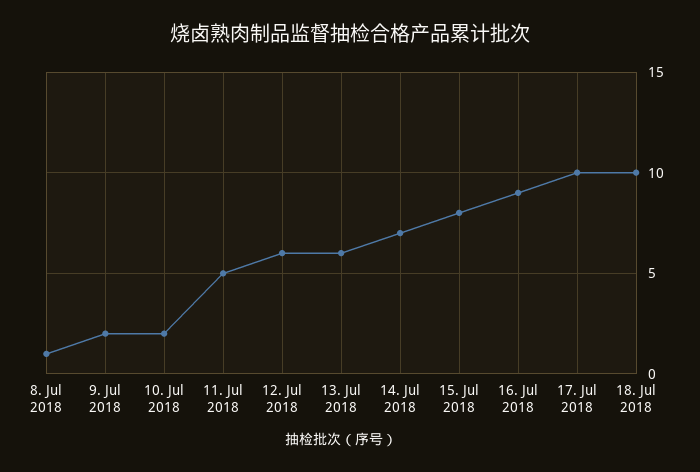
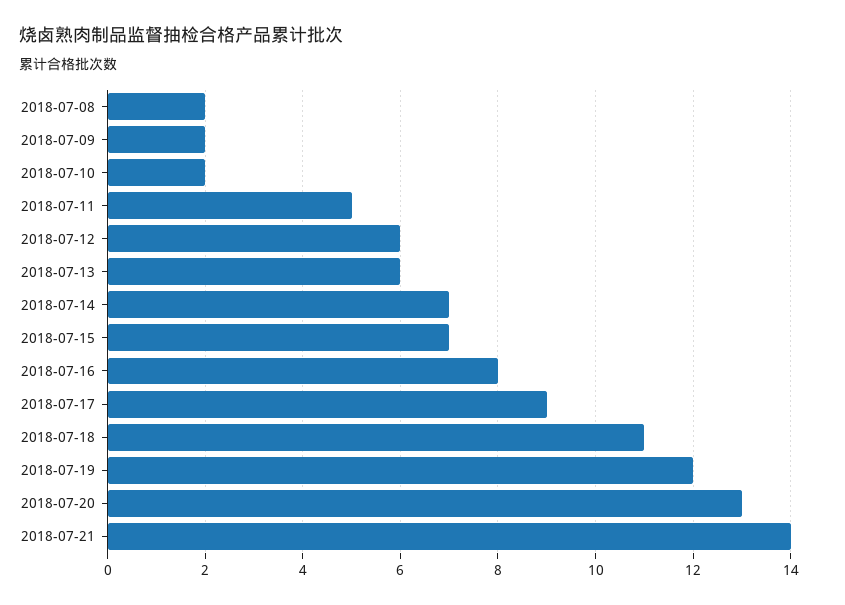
8. Jul 2018: 1 -> 2
15. Jul 2018: 8 -> 7
16. Jul 2018: 9 -> 8
17. Jul 2018: 10 -> 9
18. Jul 2018: 10 -> 11
2018-07-19: none -> 12
2018-07-20: none -> 13
2018-07-21: none -> 14

